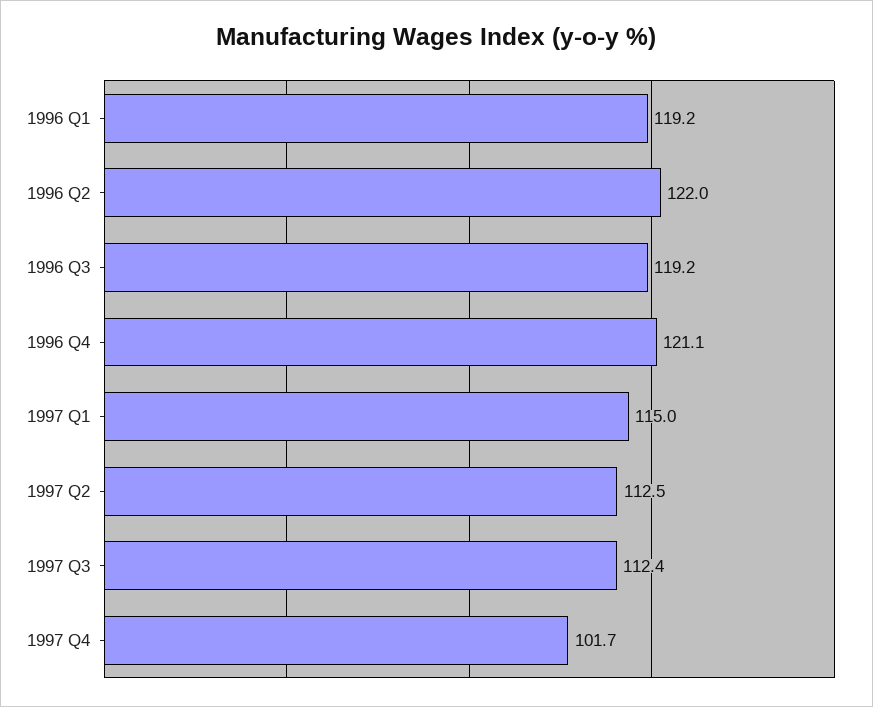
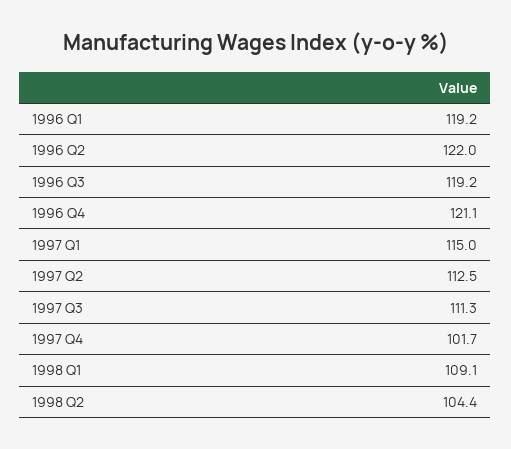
1997 Q3: 112.4 -> 111.3
1998 Q1: none -> 109.1
1998 Q2: none -> 104.4

